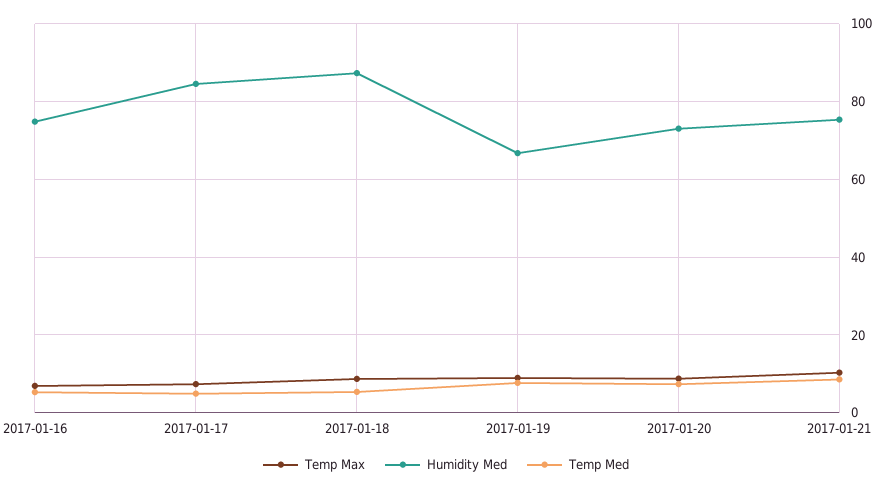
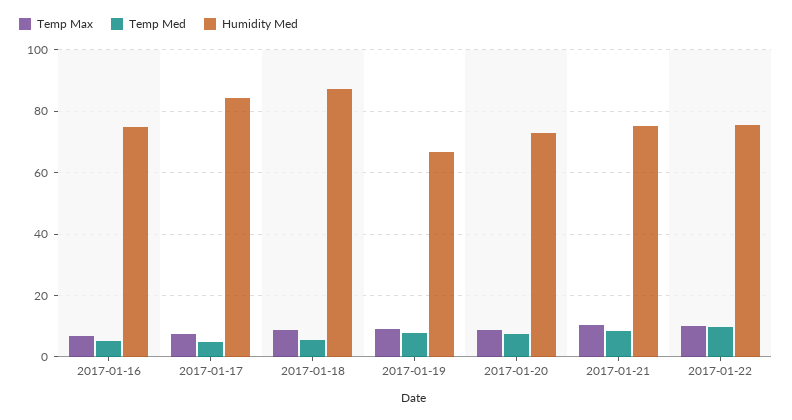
Temp Max, 2017-01-22: none -> 10
Temp Med, 2017-01-22: none -> 10
Humidity Med, 2017-01-22: none -> 76

